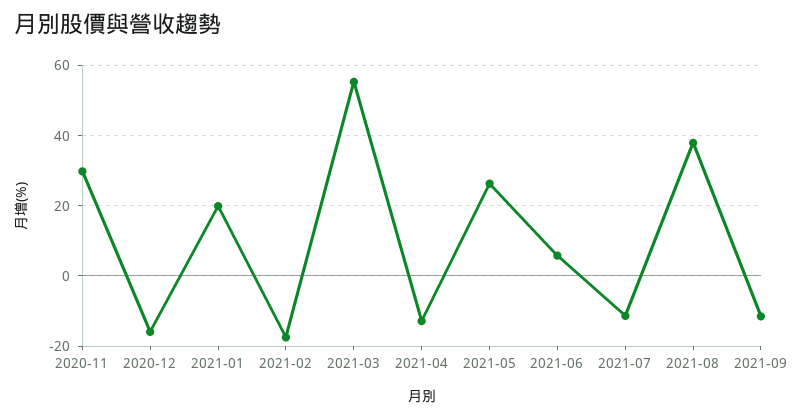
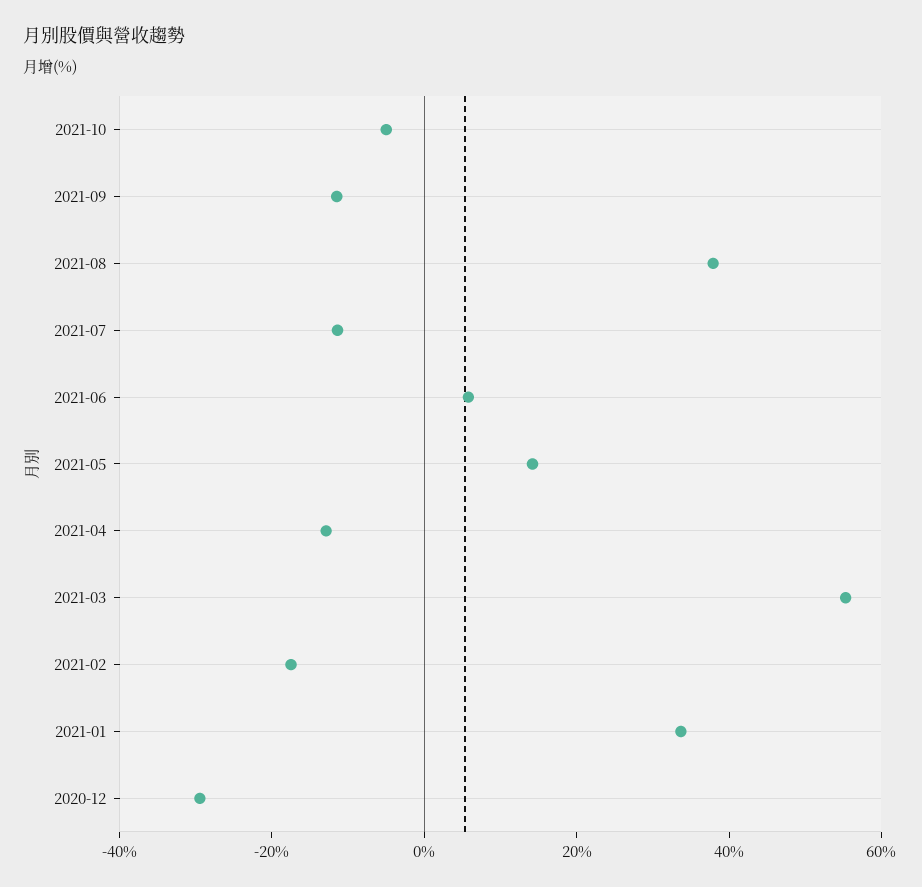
2020-11: 30 -> none
2020-12: -16 -> -30
2021-01: 20 -> 35
2021-05: 26 -> 15
2021-10: none -> -5

